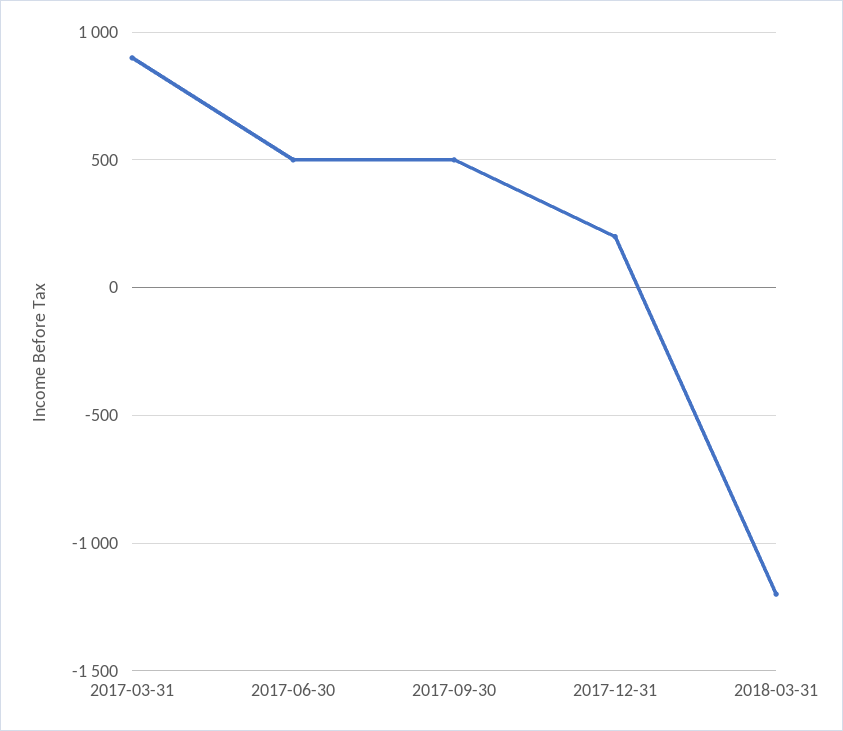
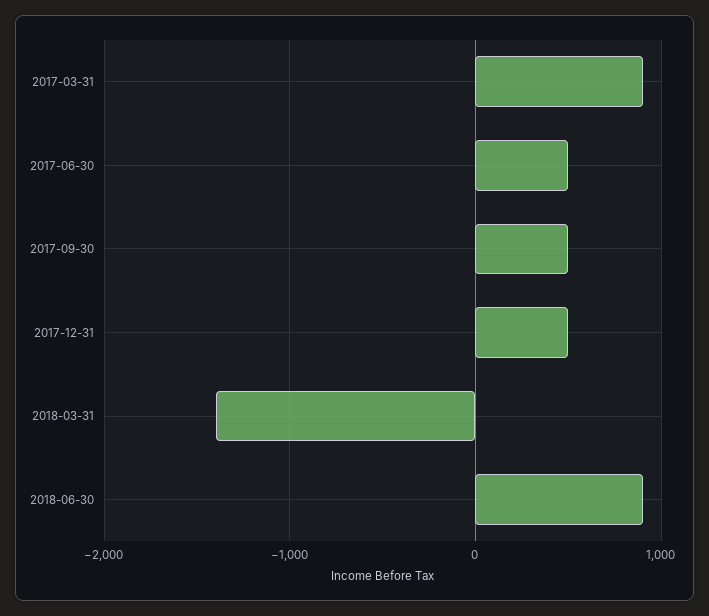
2017-12-31: 200 -> 500
2018-03-31: -1200 -> -1400
2018-06-30: none -> 900

